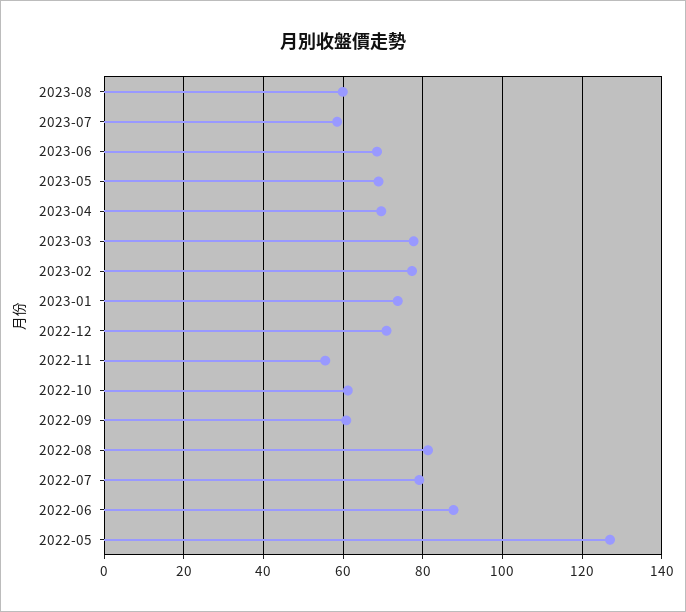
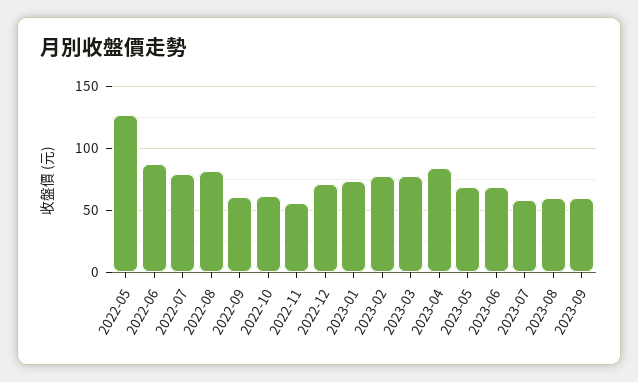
2023-04: 70 -> 85
2023-09: none -> 60

